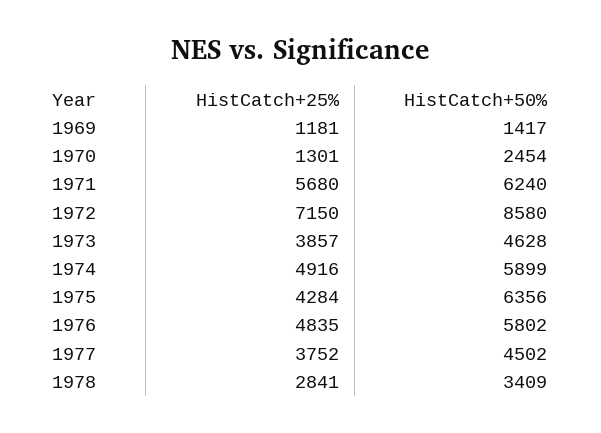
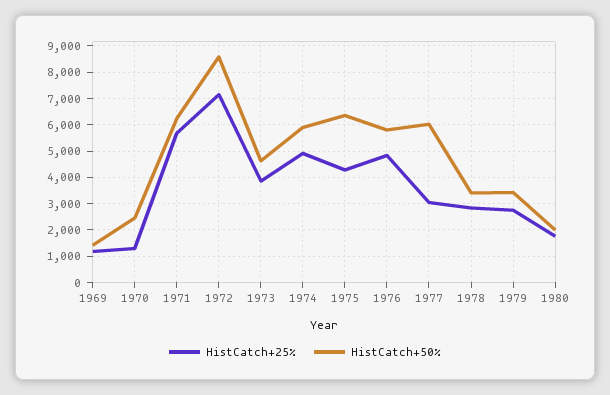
HistCatch+25%, 1977: 3752 -> 3000
HistCatch+50%, 1977: 4502 -> 6000
HistCatch+25%, 1979: none -> 2750
HistCatch+50%, 1979: none -> 3500
HistCatch+25%, 1980: none -> 1750
HistCatch+50%, 1980: none -> 2000

